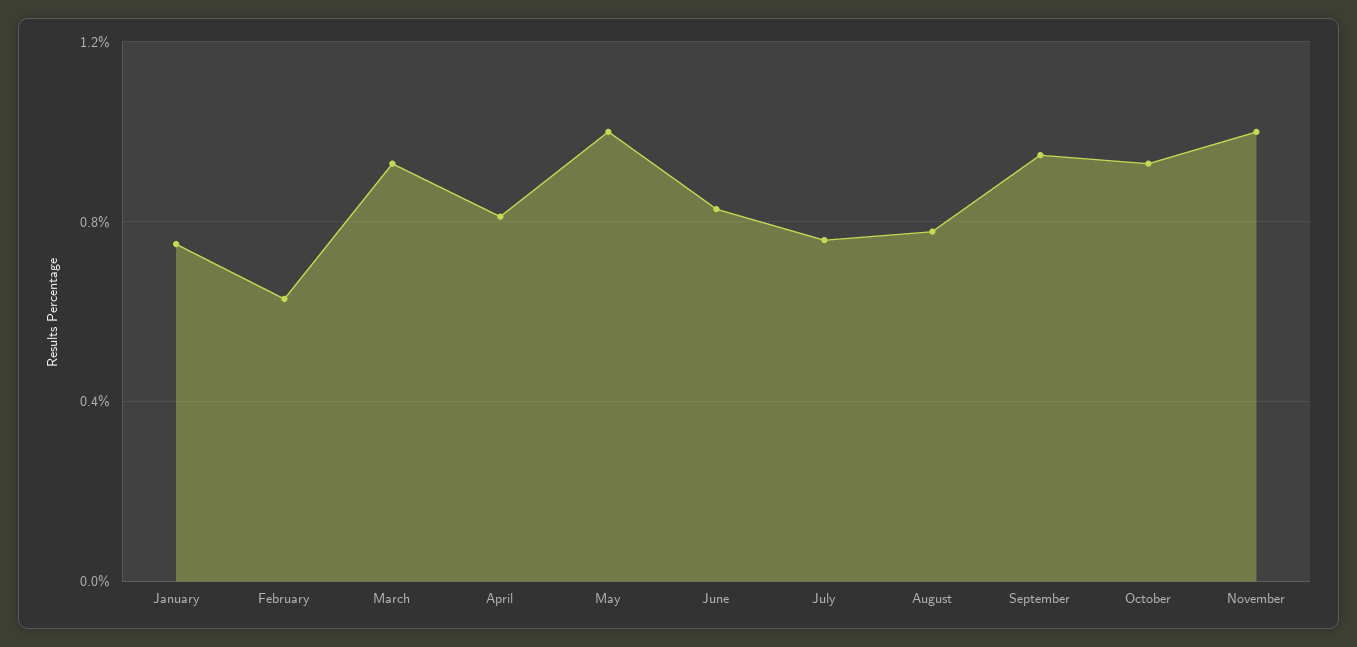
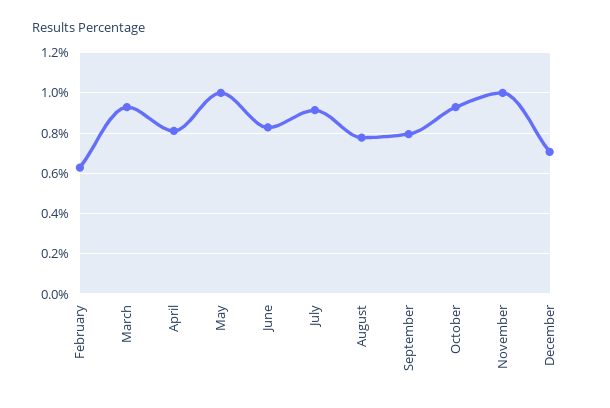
January: 0.75 -> none
July: 0.75 -> 0.9
September: 0.95 -> 0.8
December: none -> 0.7

